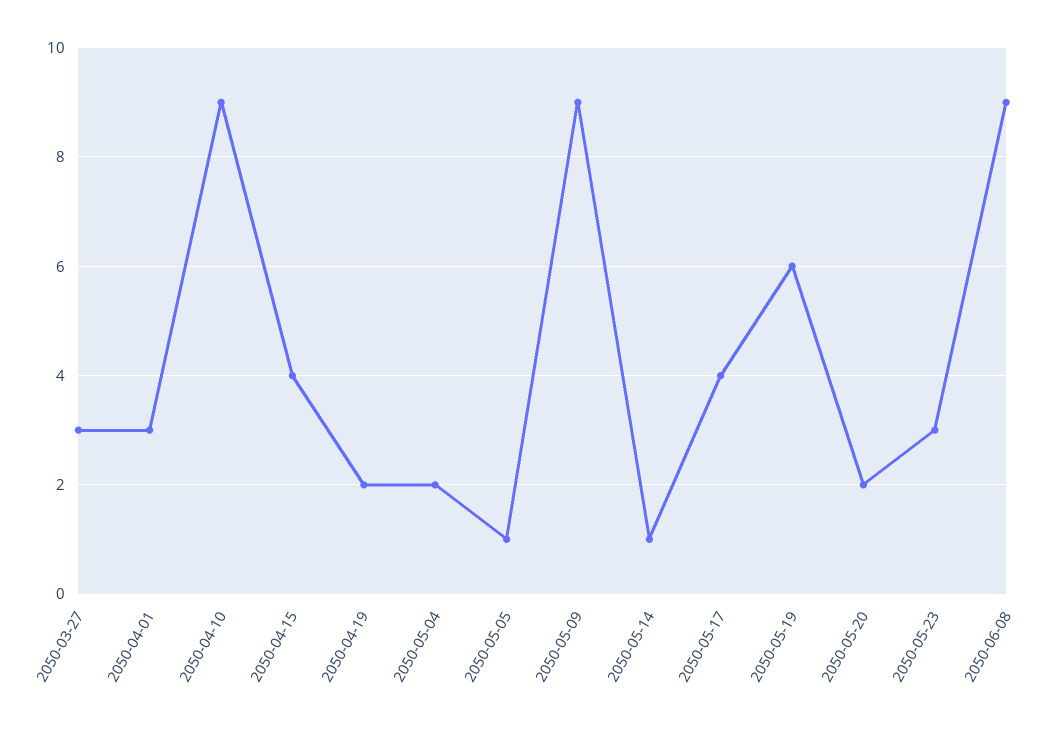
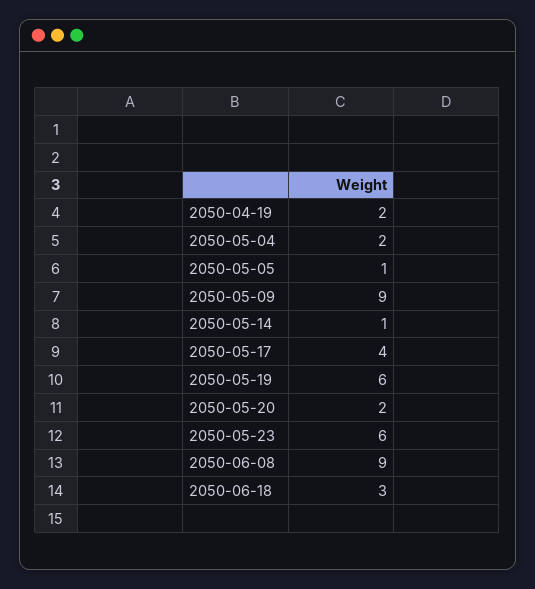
2050-03-27: 3 -> none
2050-04-01: 3 -> none
2050-04-10: 9 -> none
2050-04-15: 4 -> none
2050-05-23: 3 -> 6
2050-06-18: none -> 3

